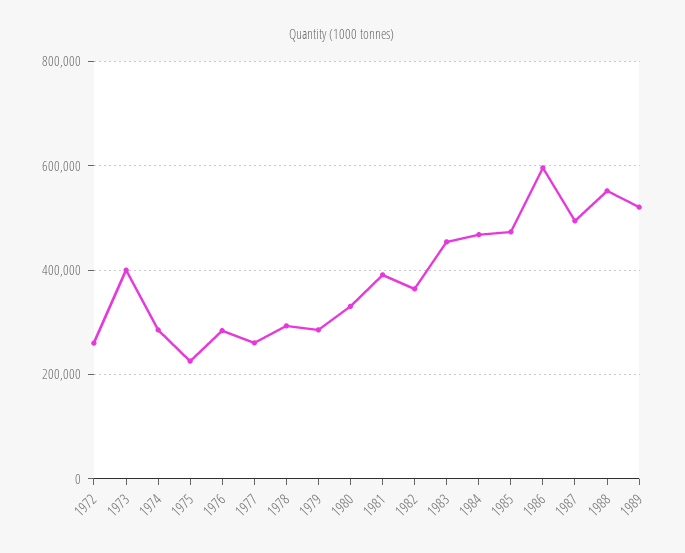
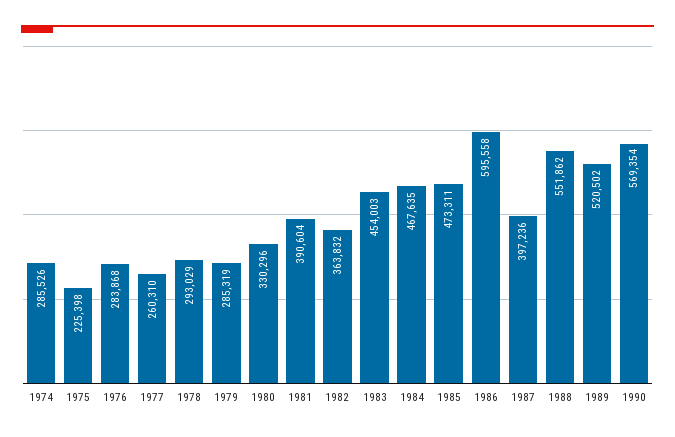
1972: 260000 -> none
1973: 400000 -> none
1987: 500000 -> 397236
1990: none -> 569354

